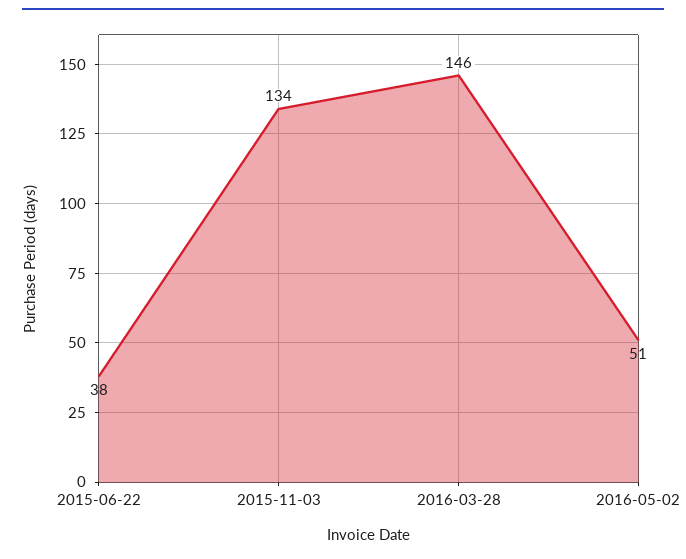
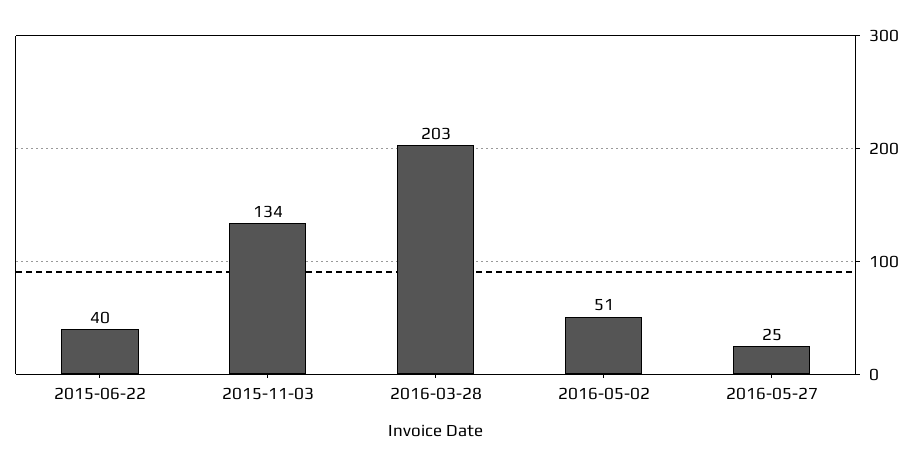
2015-06-22: 38 -> 40
2016-03-28: 146 -> 203
2016-05-27: none -> 25

